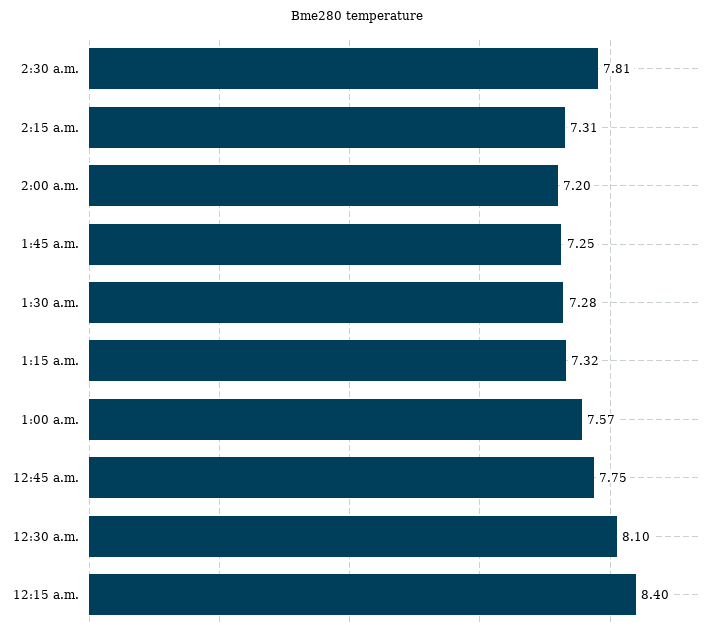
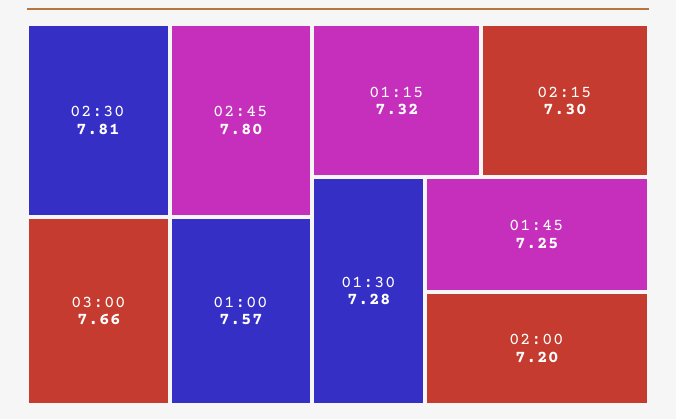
2:15 a.m.: 7.31 -> 7.3
12:45 a.m.: 7.75 -> none
12:30 a.m.: 8.1 -> none
12:15 a.m.: 8.4 -> none
02:45: none -> 7.8
03:00: none -> 7.66

